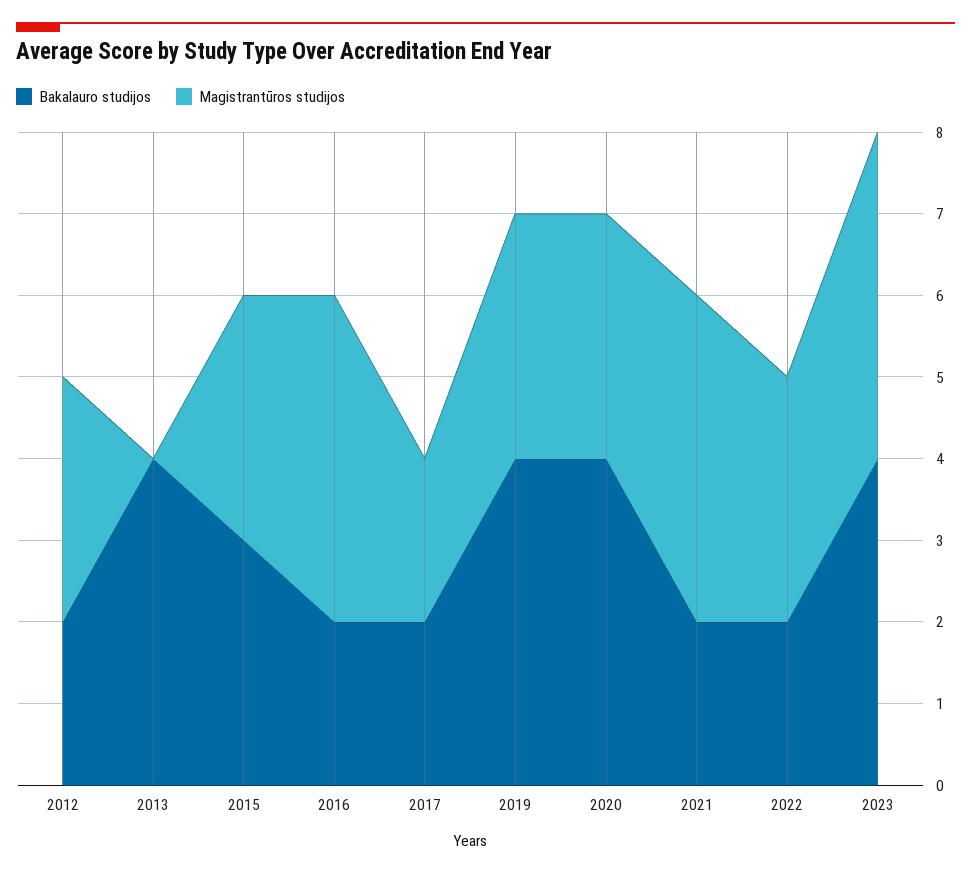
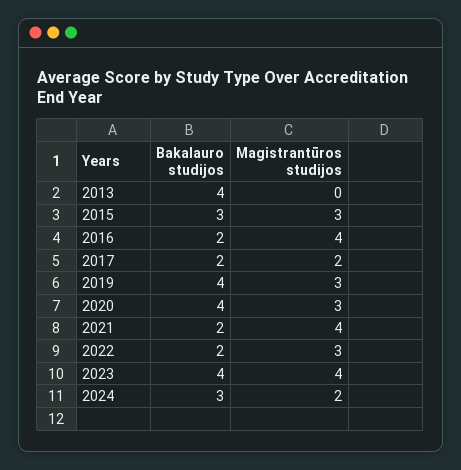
Bakalauro studijos, 2012: 2 -> none
Magistrantūros studijos, 2012: 3 -> none
Bakalauro studijos, 2024: none -> 3
Magistrantūros studijos, 2024: none -> 2

